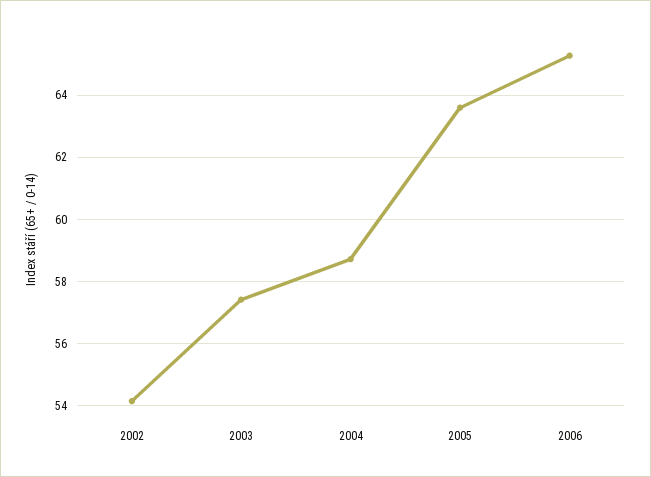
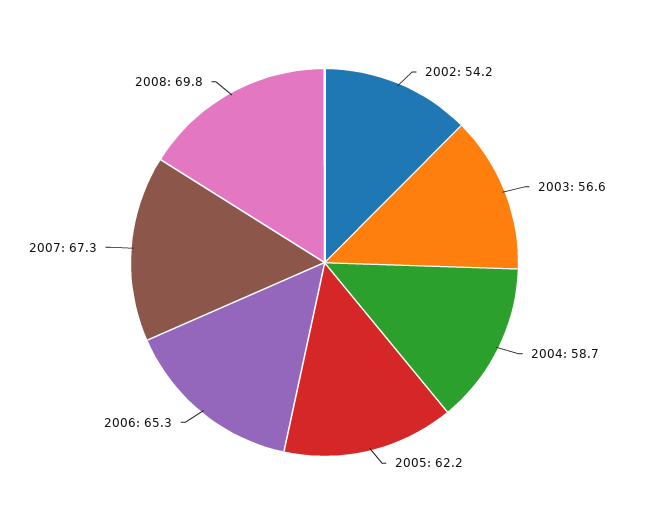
2003: 57.4 -> 56.6
2005: 63.6 -> 62.2
2007: none -> 67.3
2008: none -> 69.8

